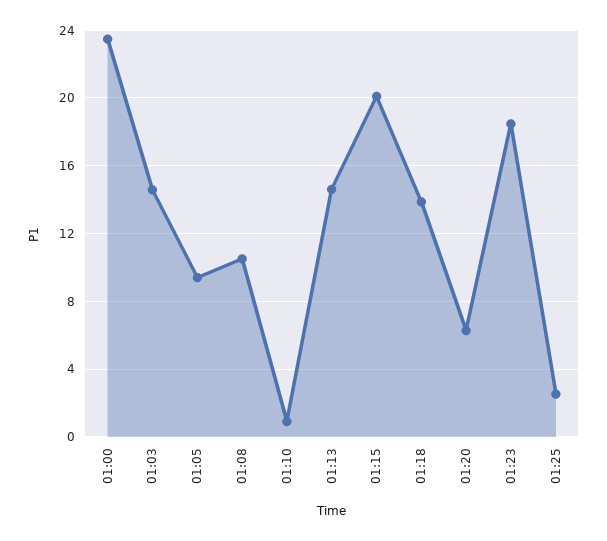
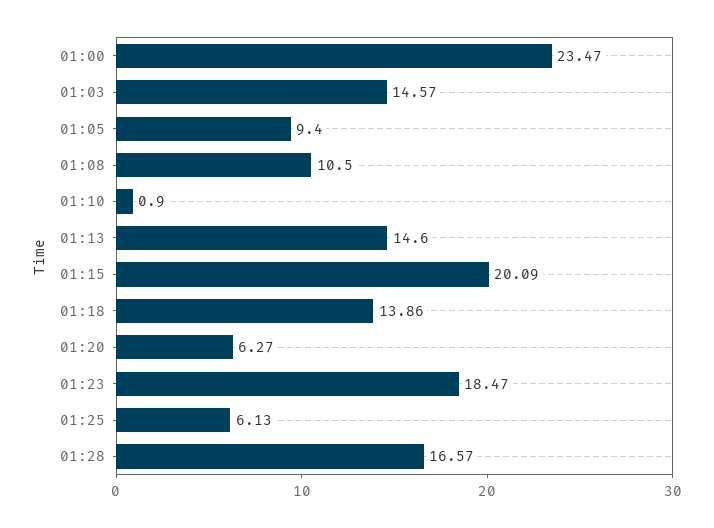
01:25: 2.5 -> 6.13
01:28: none -> 16.57

